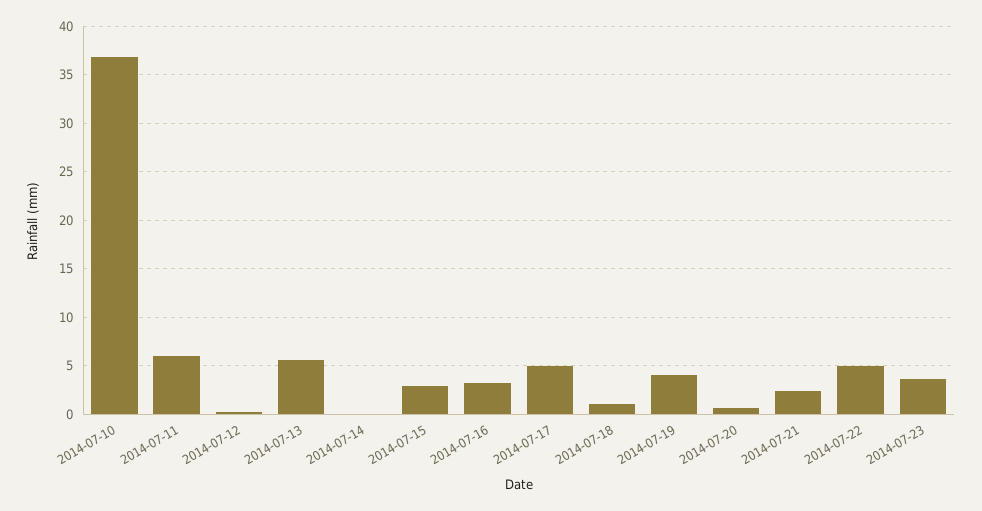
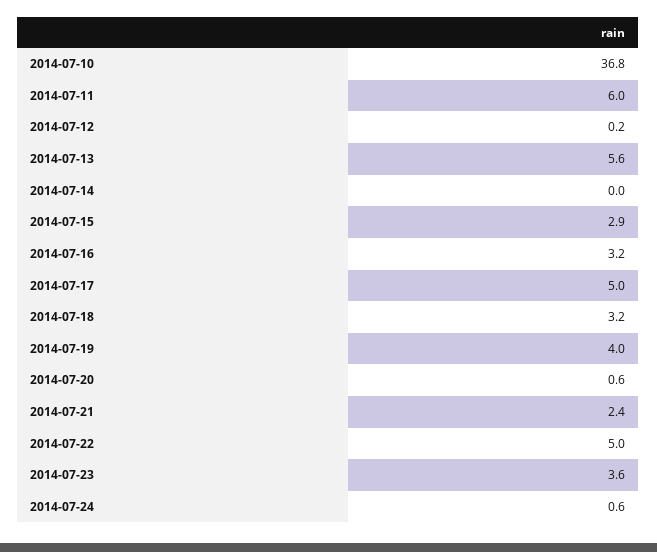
2014-07-18: 1 -> 3.2
2014-07-24: none -> 0.6

